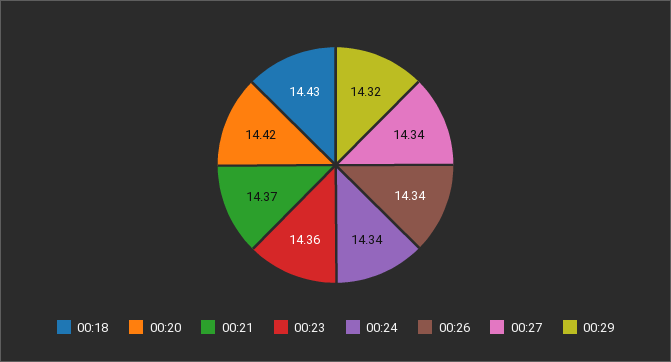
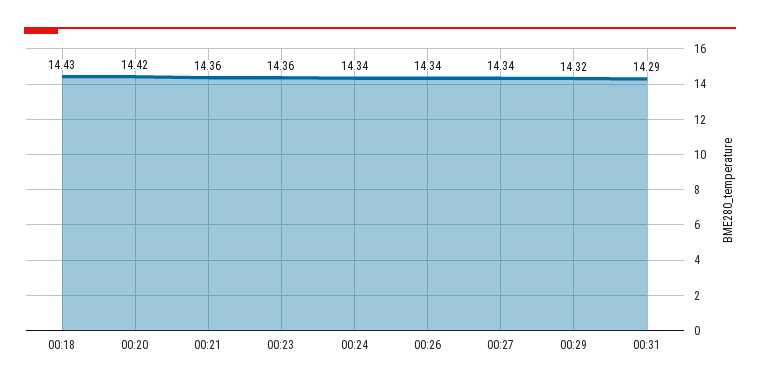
00:21: 14.37 -> 14.36
00:31: none -> 14.29

